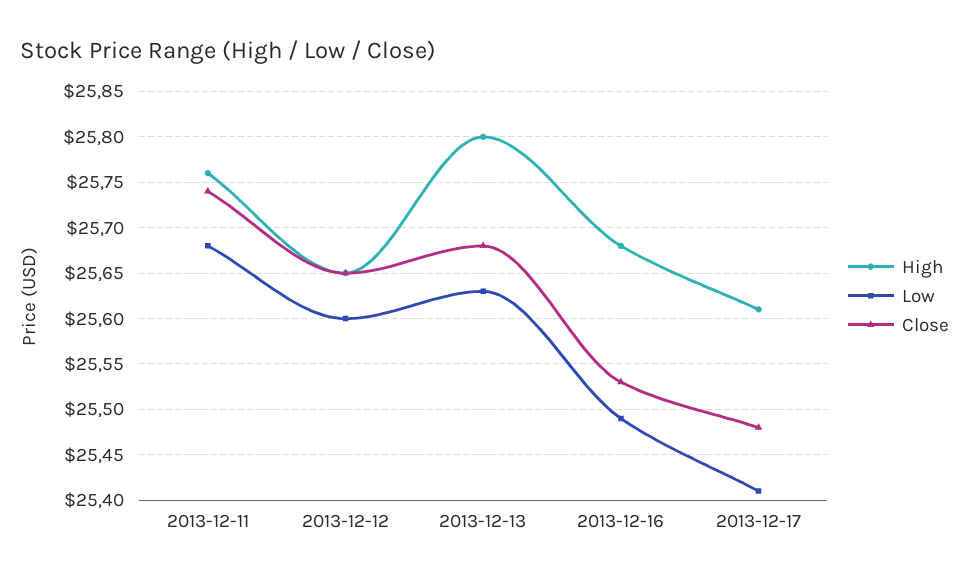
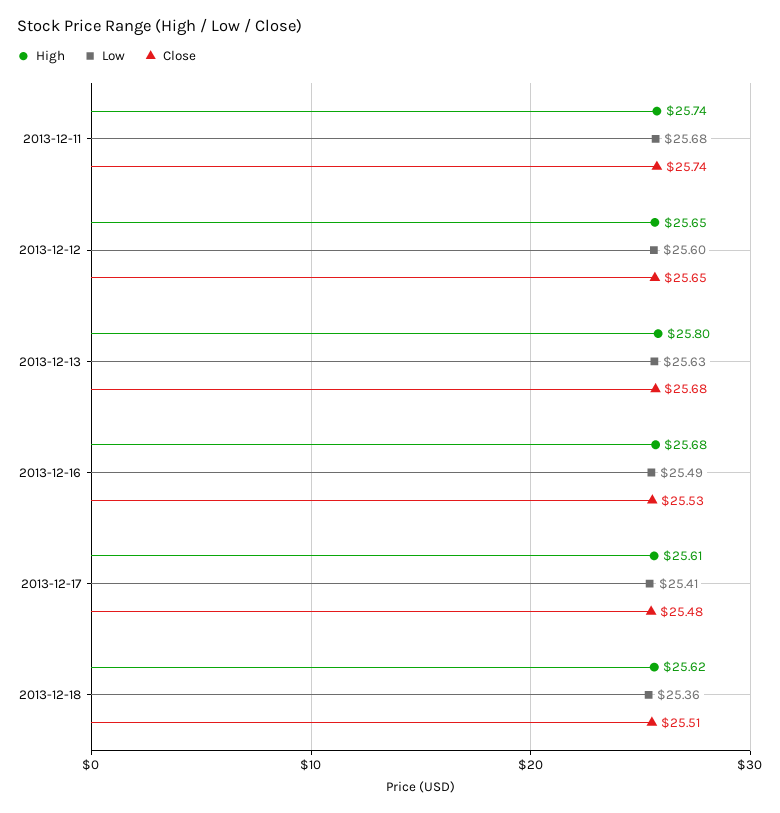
High, 2013-12-11: 25.76 -> 25.74
High, 2013-12-18: none -> 25.62
Low, 2013-12-18: none -> 25.36
Close, 2013-12-18: none -> 25.51

